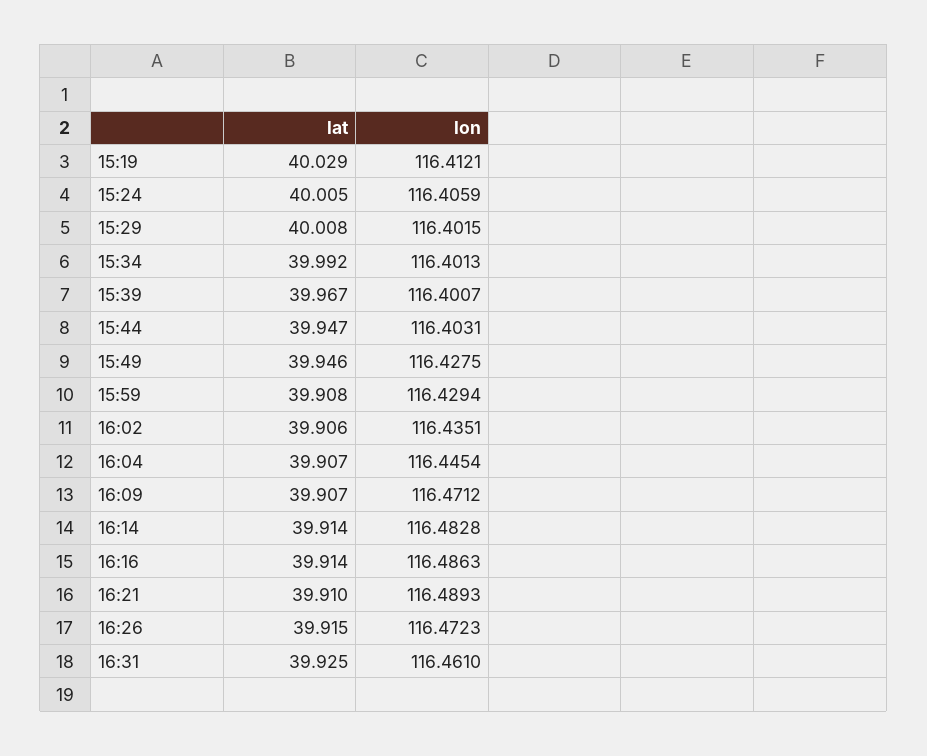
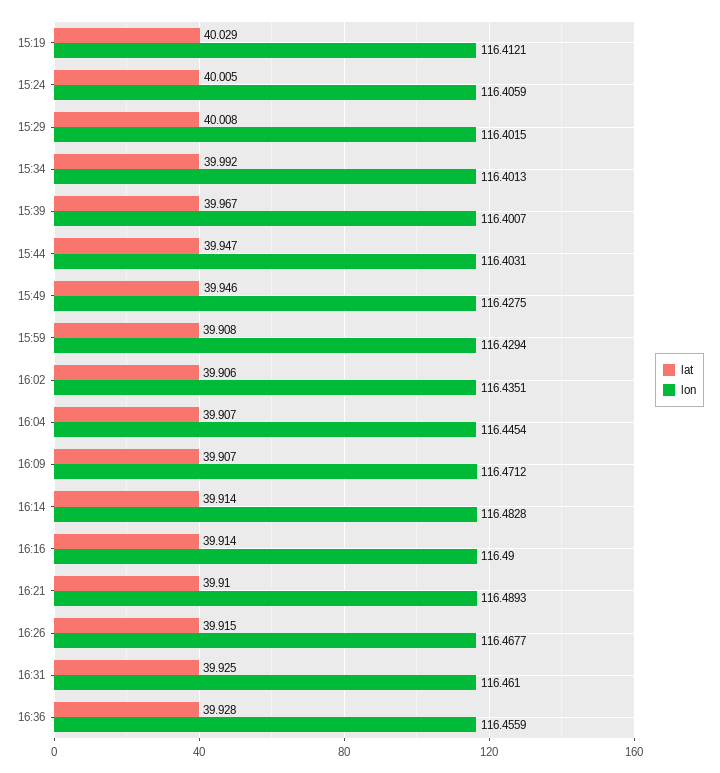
lon, 16:16: 116.4863 -> 116.49
lon, 16:26: 116.4723 -> 116.4677
lat, 16:36: none -> 39.928
lon, 16:36: none -> 116.4559

